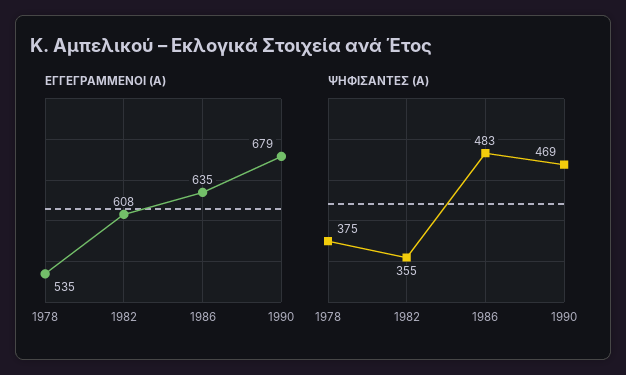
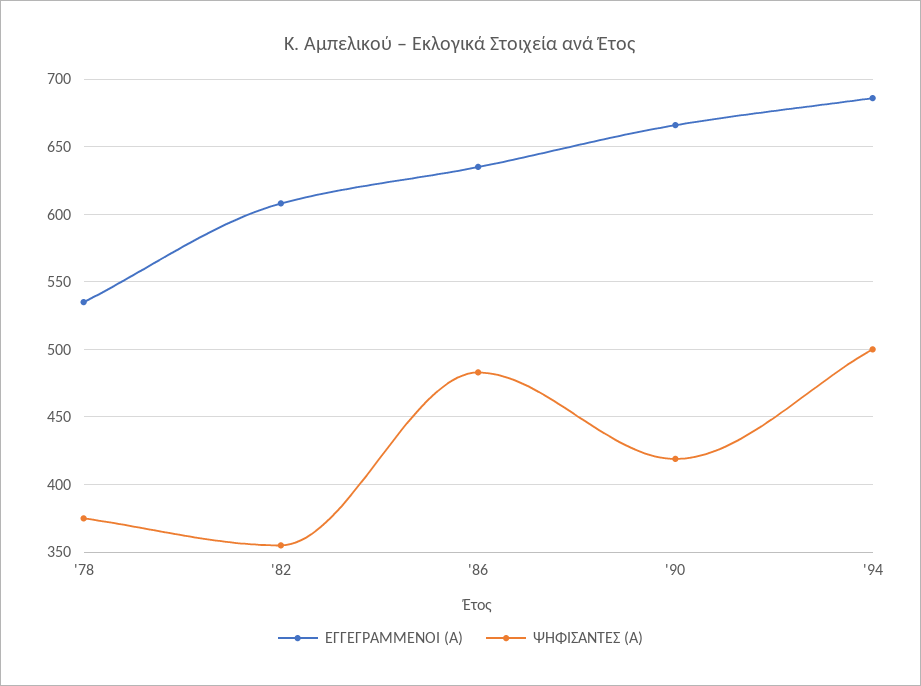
ΕΓΓΕΓΡΑΜΜΕΝΟΙ (Α), 1990: 679 -> 665
ΨΗΦΙΣΑΝΤΕΣ (Α), 1990: 469 -> 420
ΕΓΓΕΓΡΑΜΜΕΝΟΙ (Α), '94: none -> 685
ΨΗΦΙΣΑΝΤΕΣ (Α), '94: none -> 500

